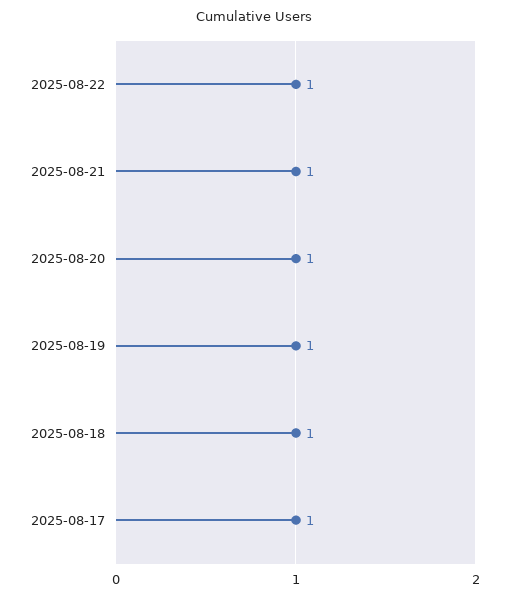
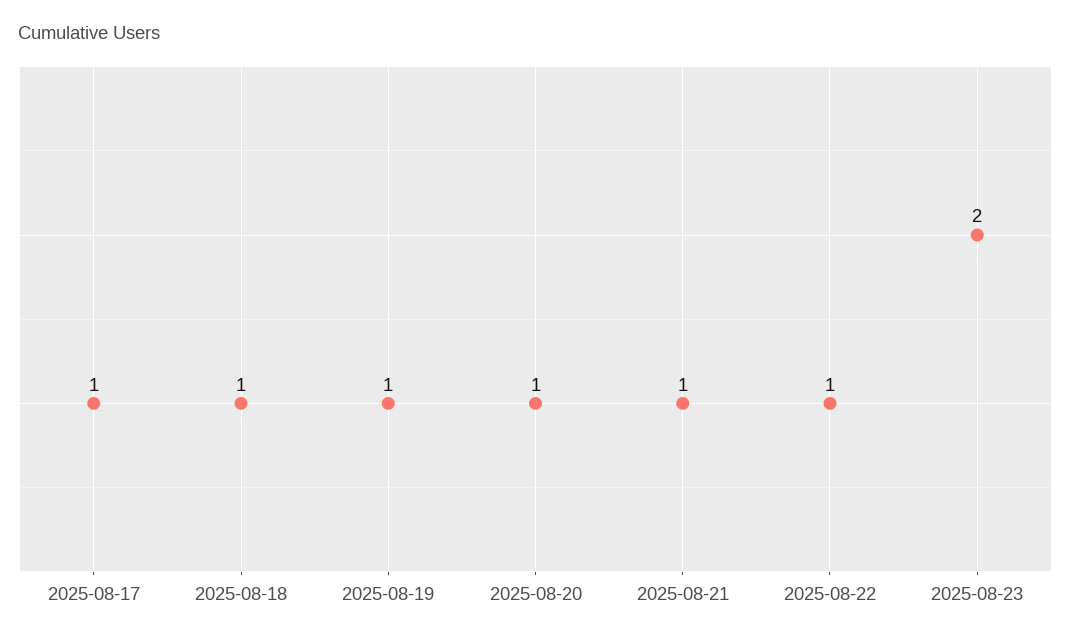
2025-08-23: none -> 2

